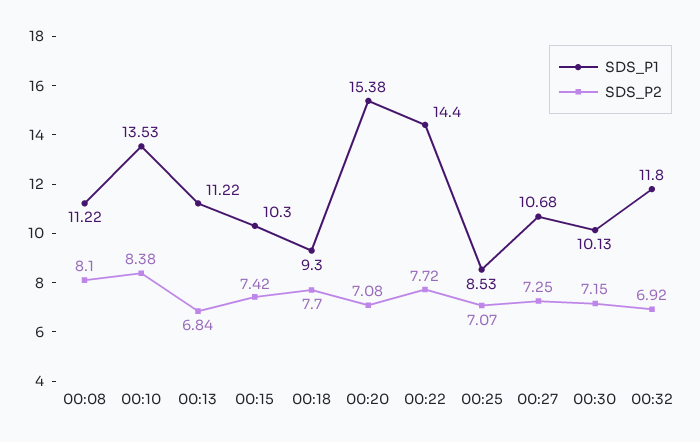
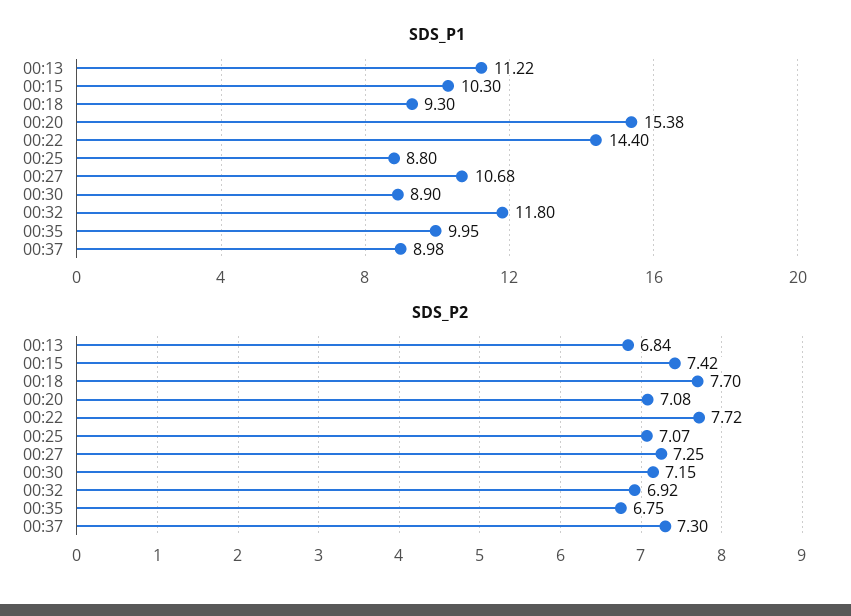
SDS_P1, 00:08: 11.22 -> none
SDS_P2, 00:08: 8.1 -> none
SDS_P1, 00:10: 13.53 -> none
SDS_P2, 00:10: 8.38 -> none
SDS_P1, 00:25: 8.53 -> 8.8
SDS_P1, 00:30: 10.13 -> 8.9
SDS_P1, 00:35: none -> 9.95
SDS_P1, 00:37: none -> 8.98
SDS_P2, 00:35: none -> 6.75
SDS_P2, 00:37: none -> 7.3

